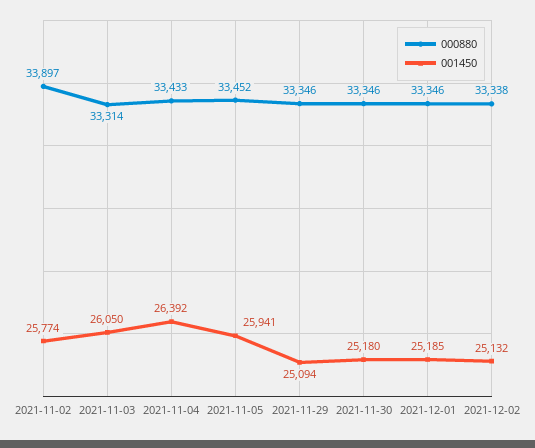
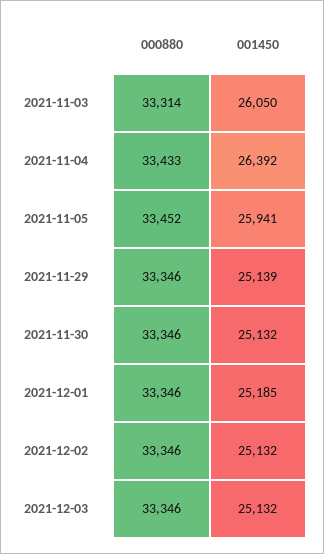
000880, 2021-11-02: 33897 -> none
001450, 2021-11-02: 25774 -> none
001450, 2021-11-29: 25094 -> 25139
001450, 2021-11-30: 25180 -> 25132
000880, 2021-12-02: 33338 -> 33346
000880, 2021-12-03: none -> 33346
001450, 2021-12-03: none -> 25132

